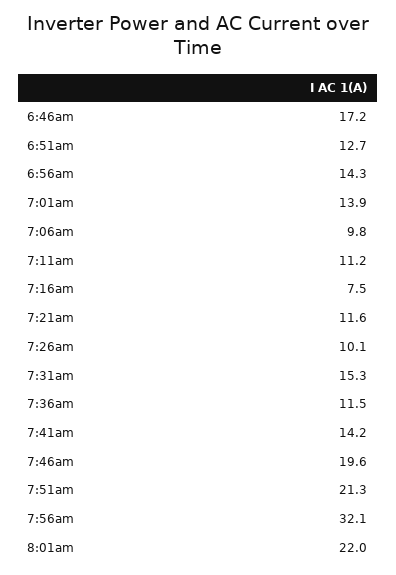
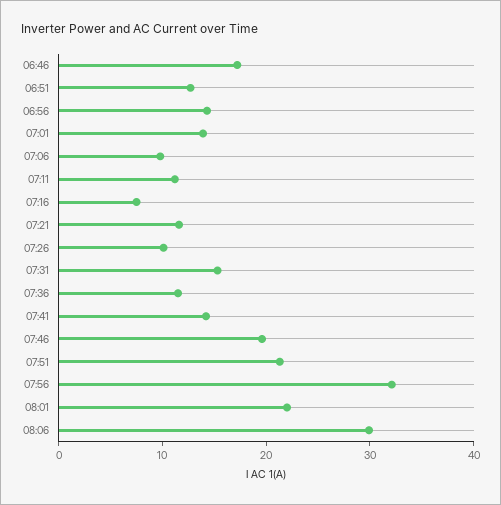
08:06: none -> 30

